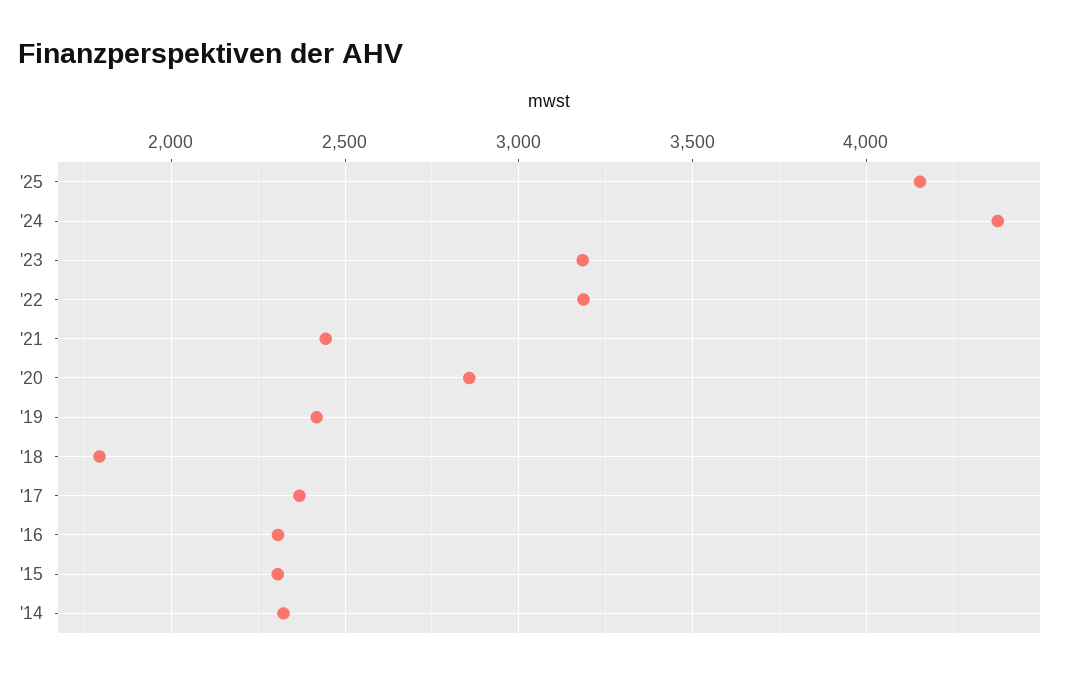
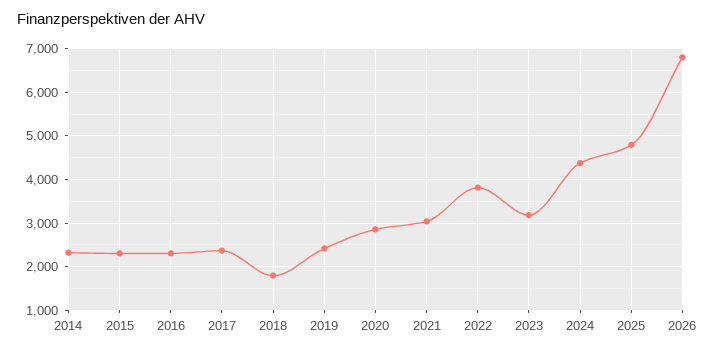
'25: 4150 -> 4800
'22: 3200 -> 3800
'21: 2450 -> 3000
2026: none -> 6800

